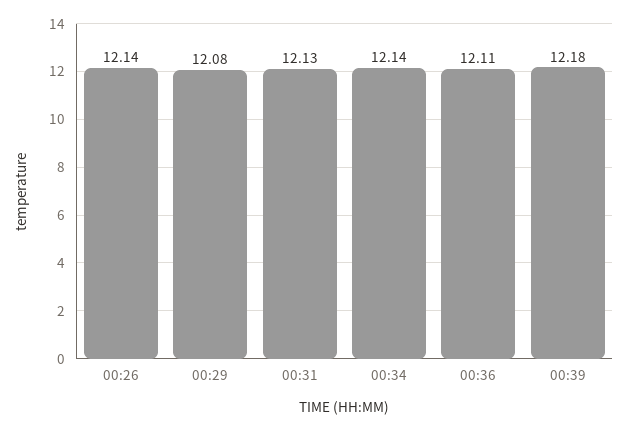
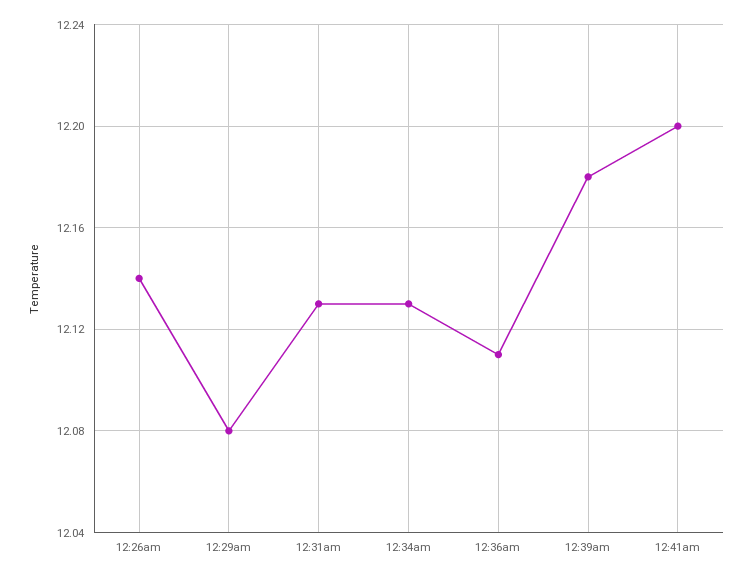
00:34: 12.14 -> 12.13
12:41am: none -> 12.2

